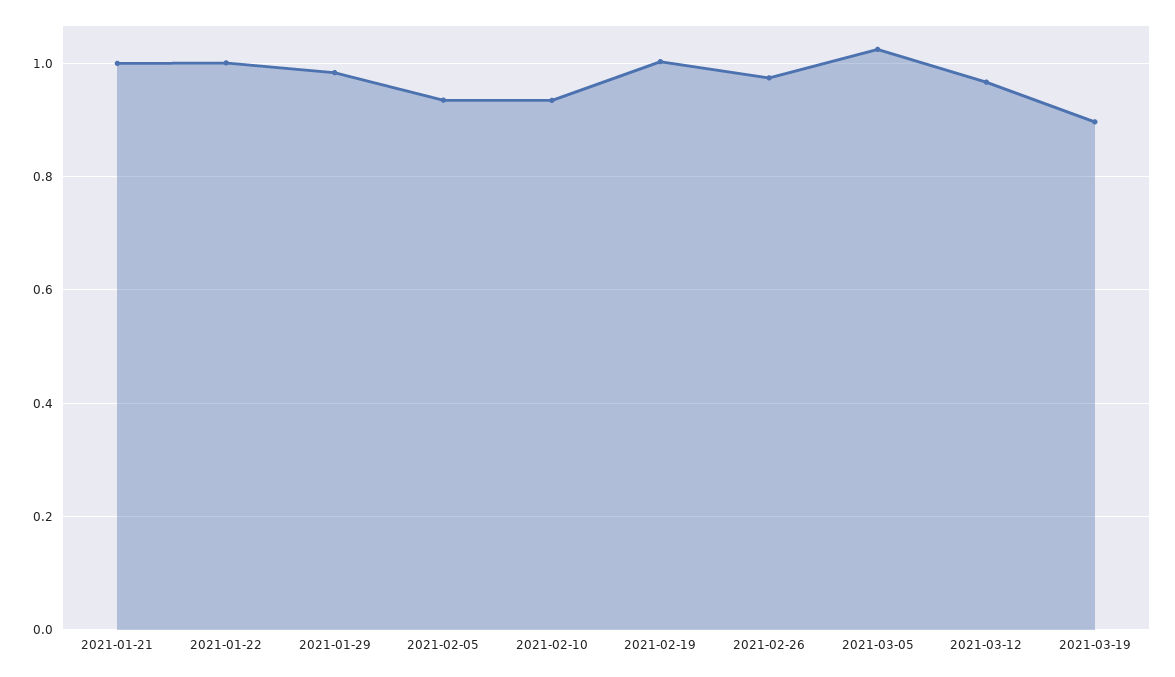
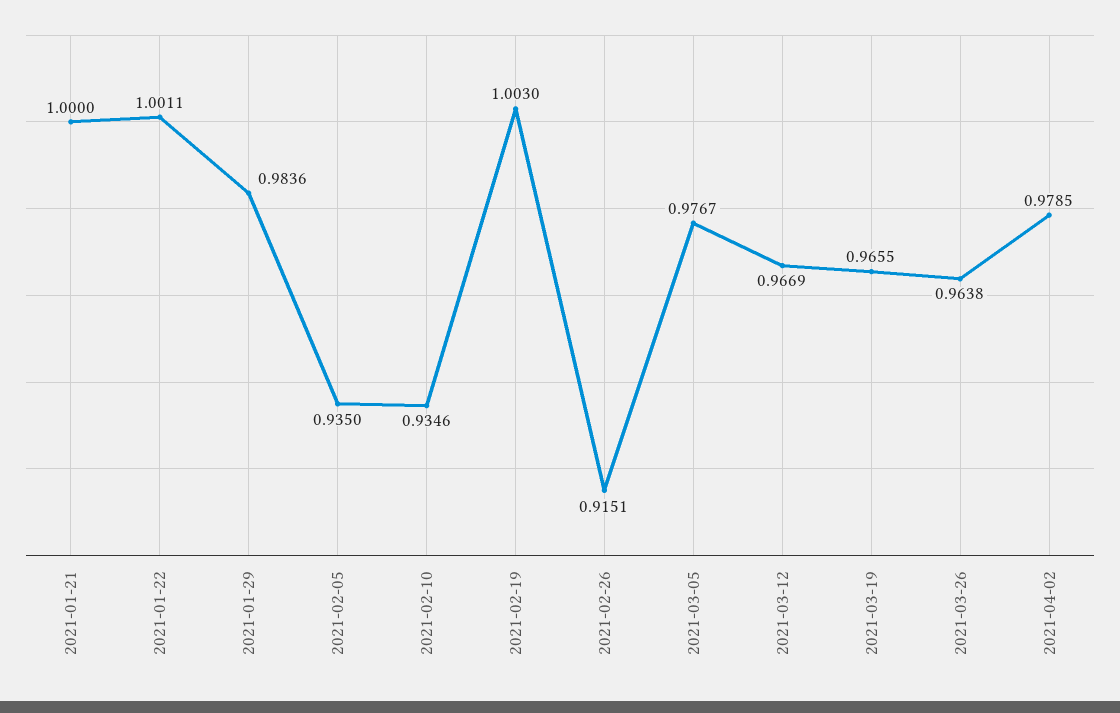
2021-02-26: 0.98 -> 0.9151
2021-03-05: 1.02 -> 0.9767
2021-03-19: 0.9 -> 0.9655
2021-03-26: none -> 0.9638
2021-04-02: none -> 0.9785

